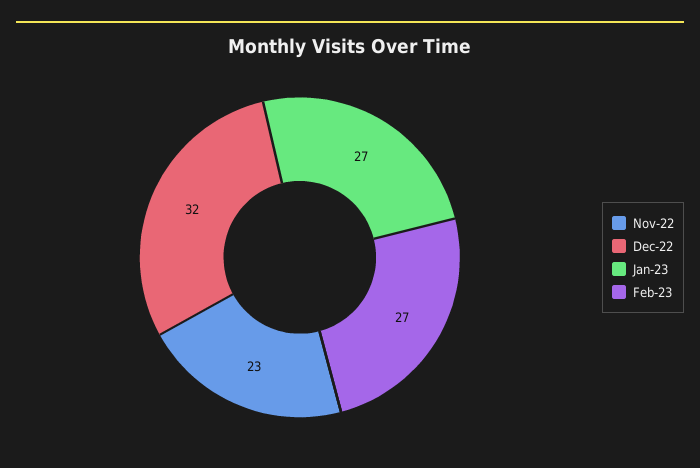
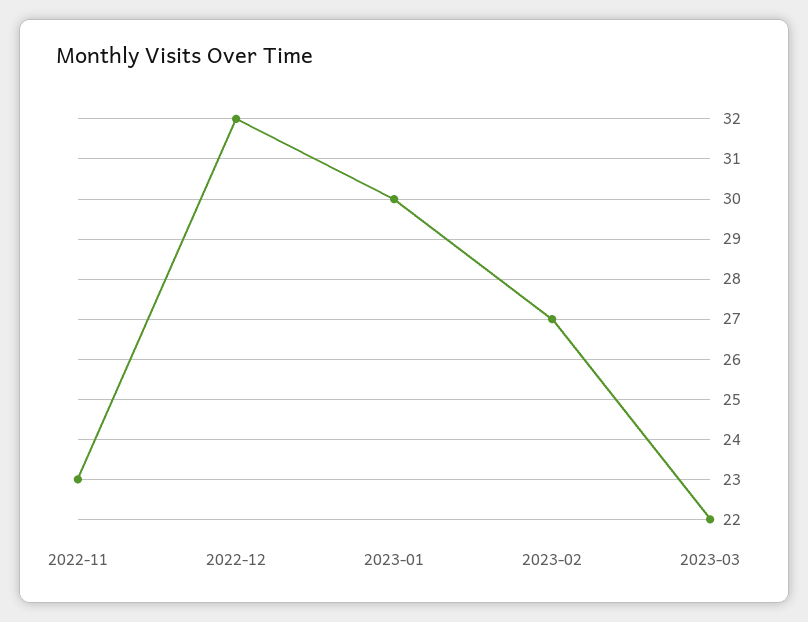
Jan-23: 27 -> 30
2023-03: none -> 22

